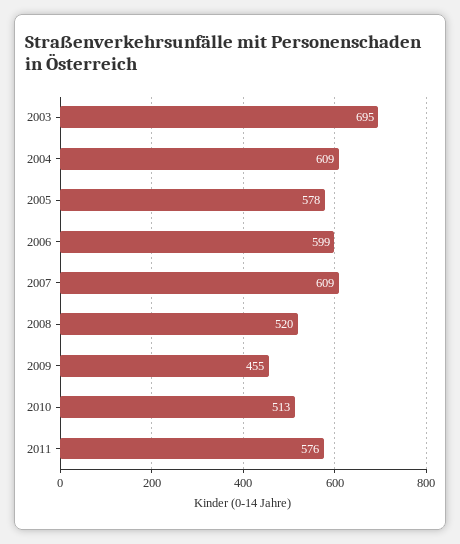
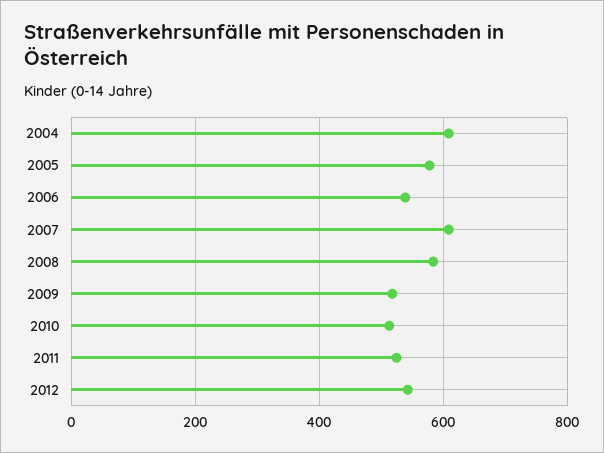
2003: 695 -> none
2006: 599 -> 540
2008: 520 -> 580
2009: 455 -> 520
2011: 576 -> 520
2012: none -> 540

